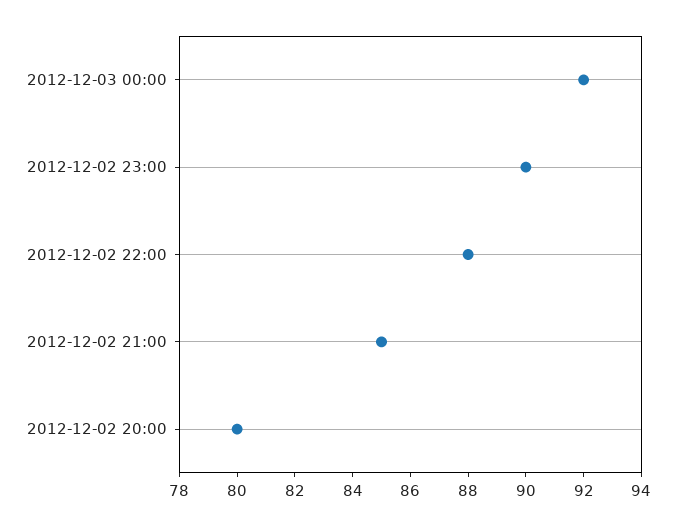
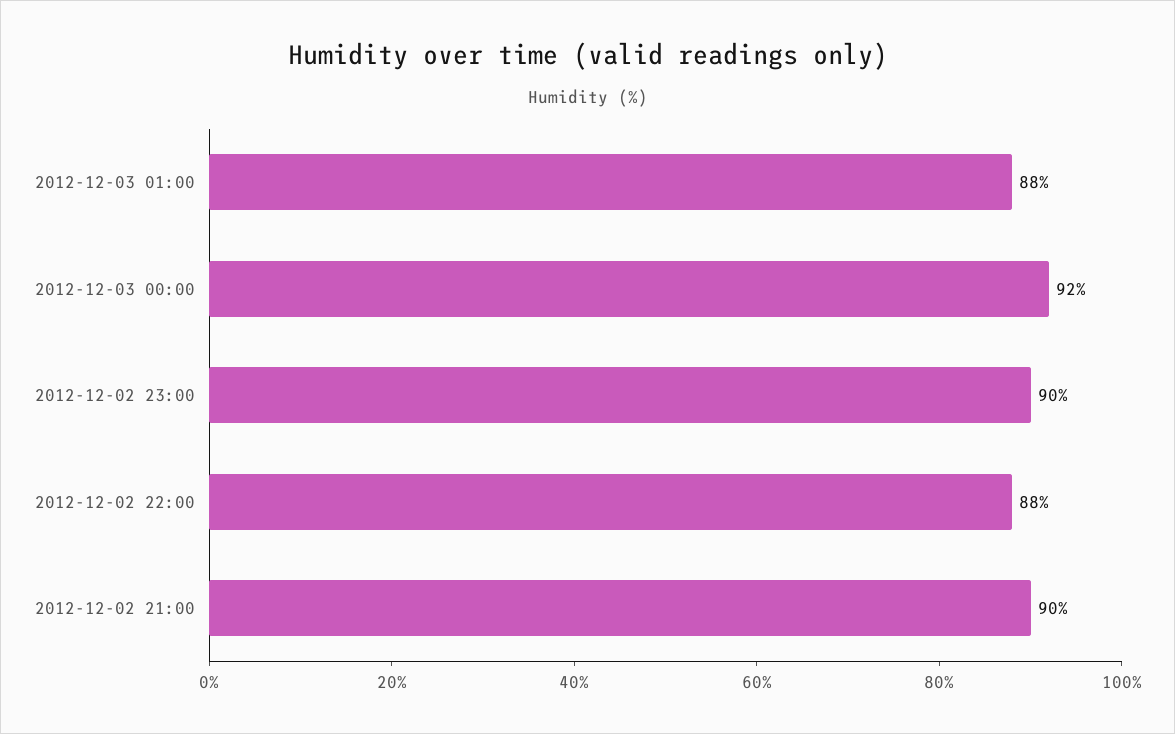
2012-12-02 21:00: 85 -> 90
2012-12-02 20:00: 80 -> none
2012-12-03 01:00: none -> 88

